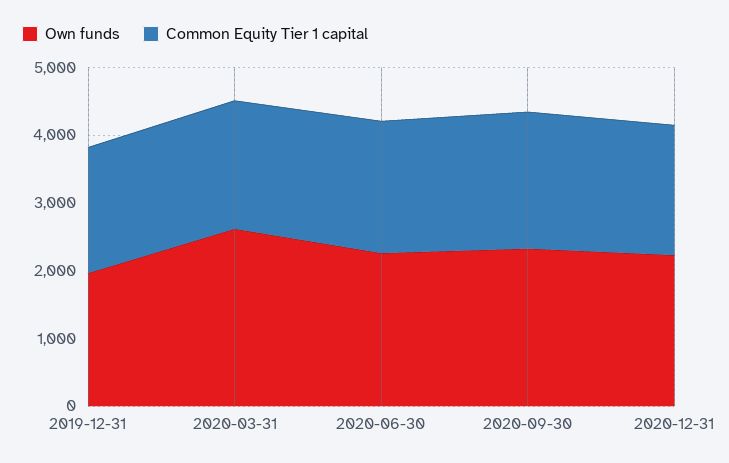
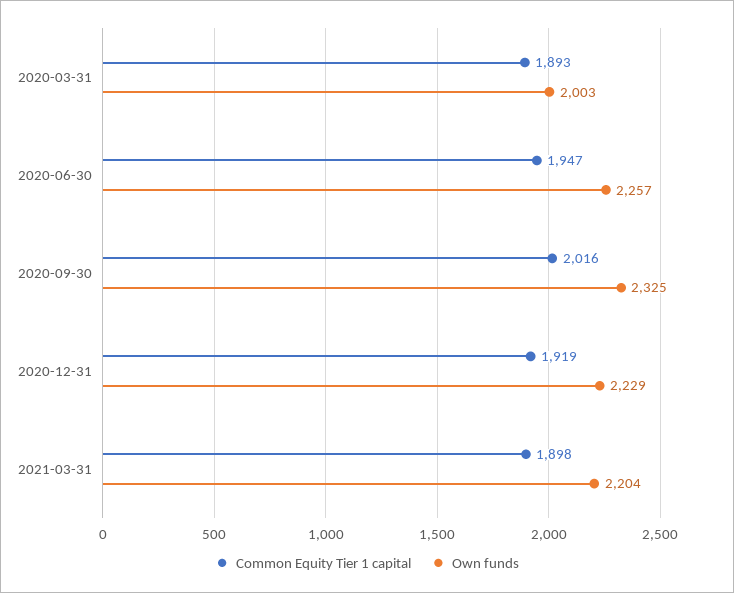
Own funds, 2019-12-31: 2000 -> none
Common Equity Tier 1 capital, 2019-12-31: 1800 -> none
Own funds, 2020-03-31: 2600 -> 2003
Common Equity Tier 1 capital, 2021-03-31: none -> 1898
Own funds, 2021-03-31: none -> 2204

